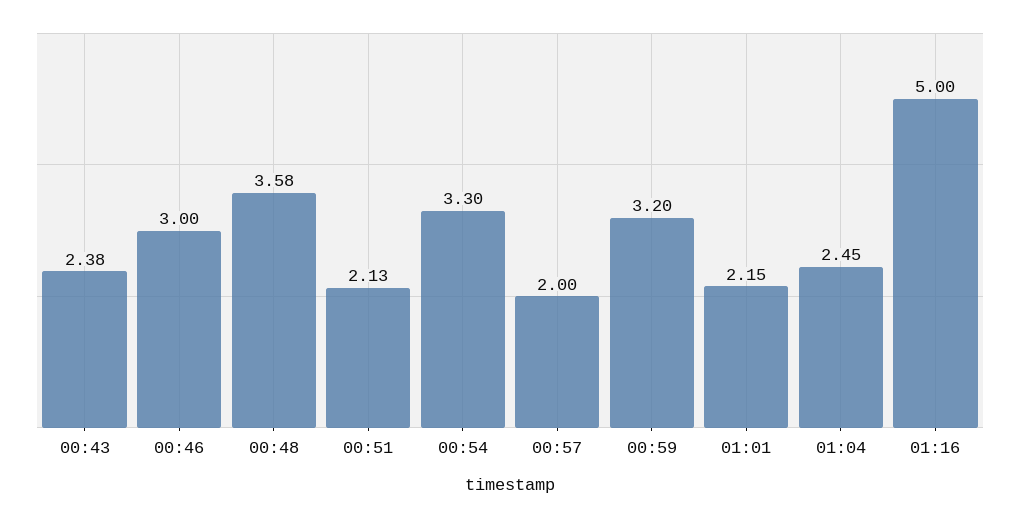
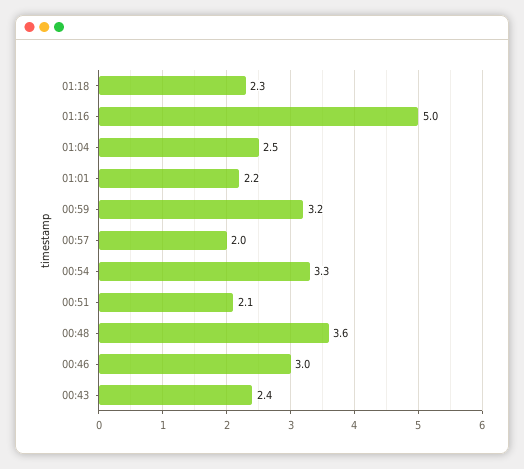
01:18: none -> 2.3

